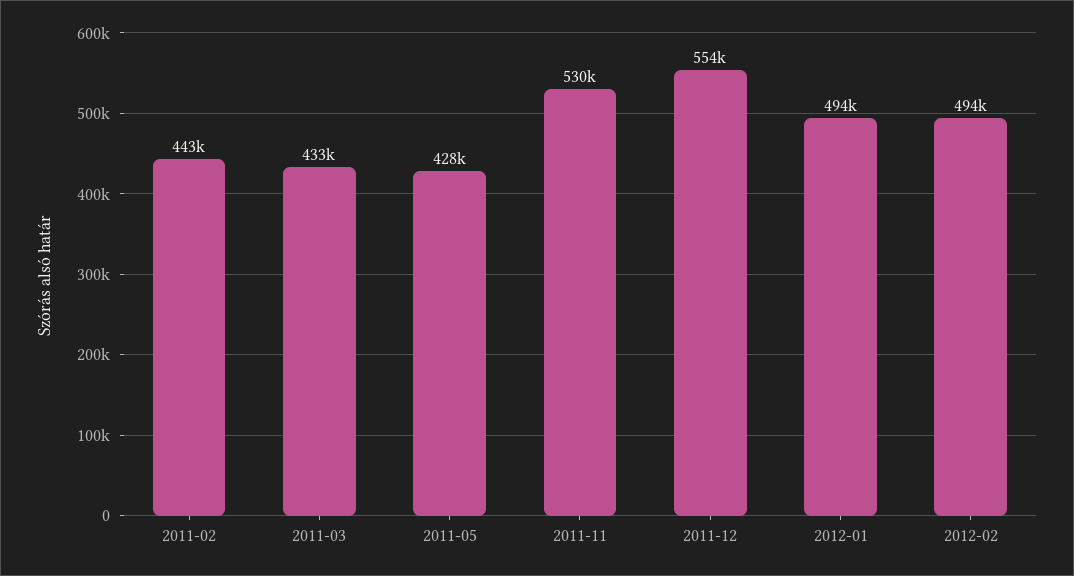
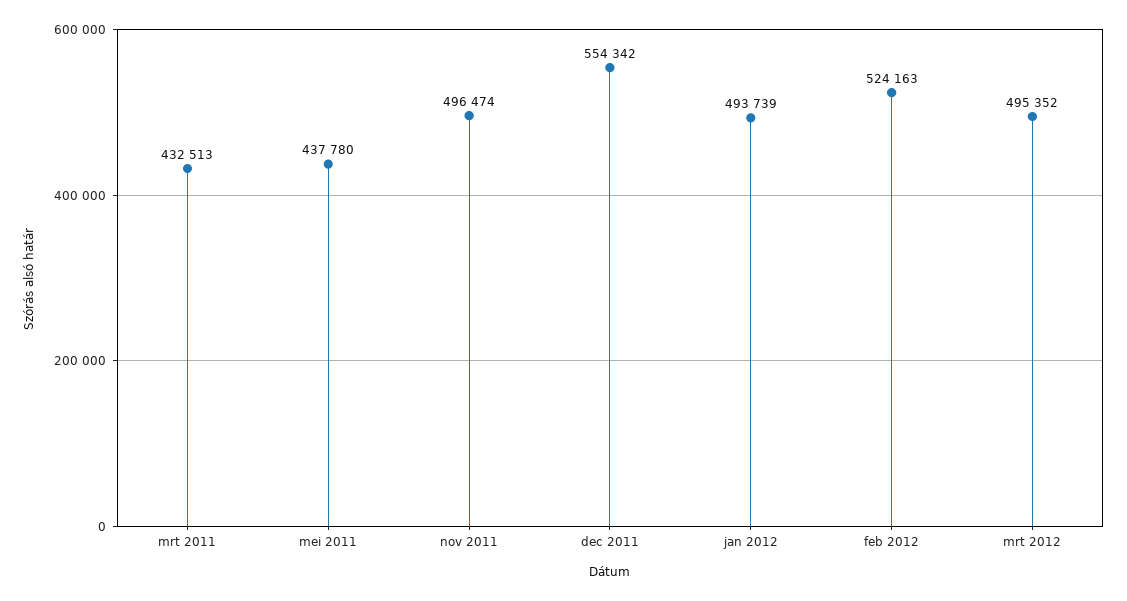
2011-02: 443000 -> none
2011-05: 428000 -> 437780
2011-11: 530000 -> 496474
2012-02: 494000 -> 524163
mrt 2012: none -> 495352

